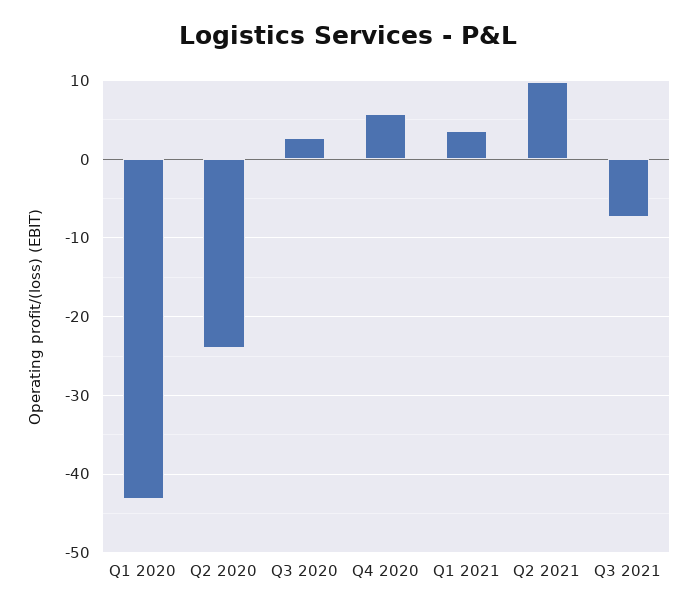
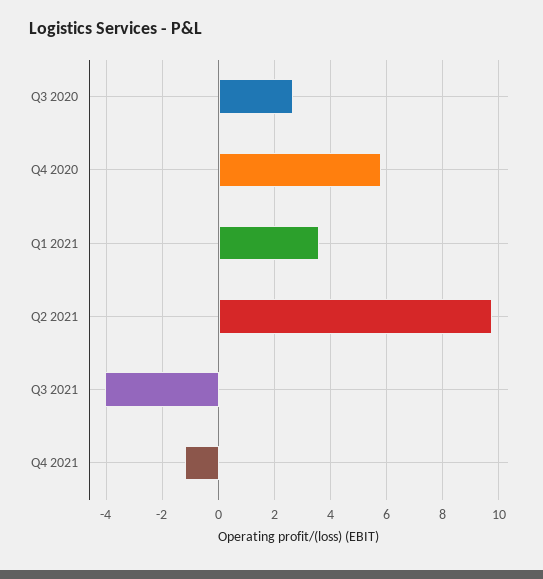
Q1 2020: -43 -> none
Q2 2020: -24 -> none
Q3 2021: -7 -> -4
Q4 2021: none -> -1.25

